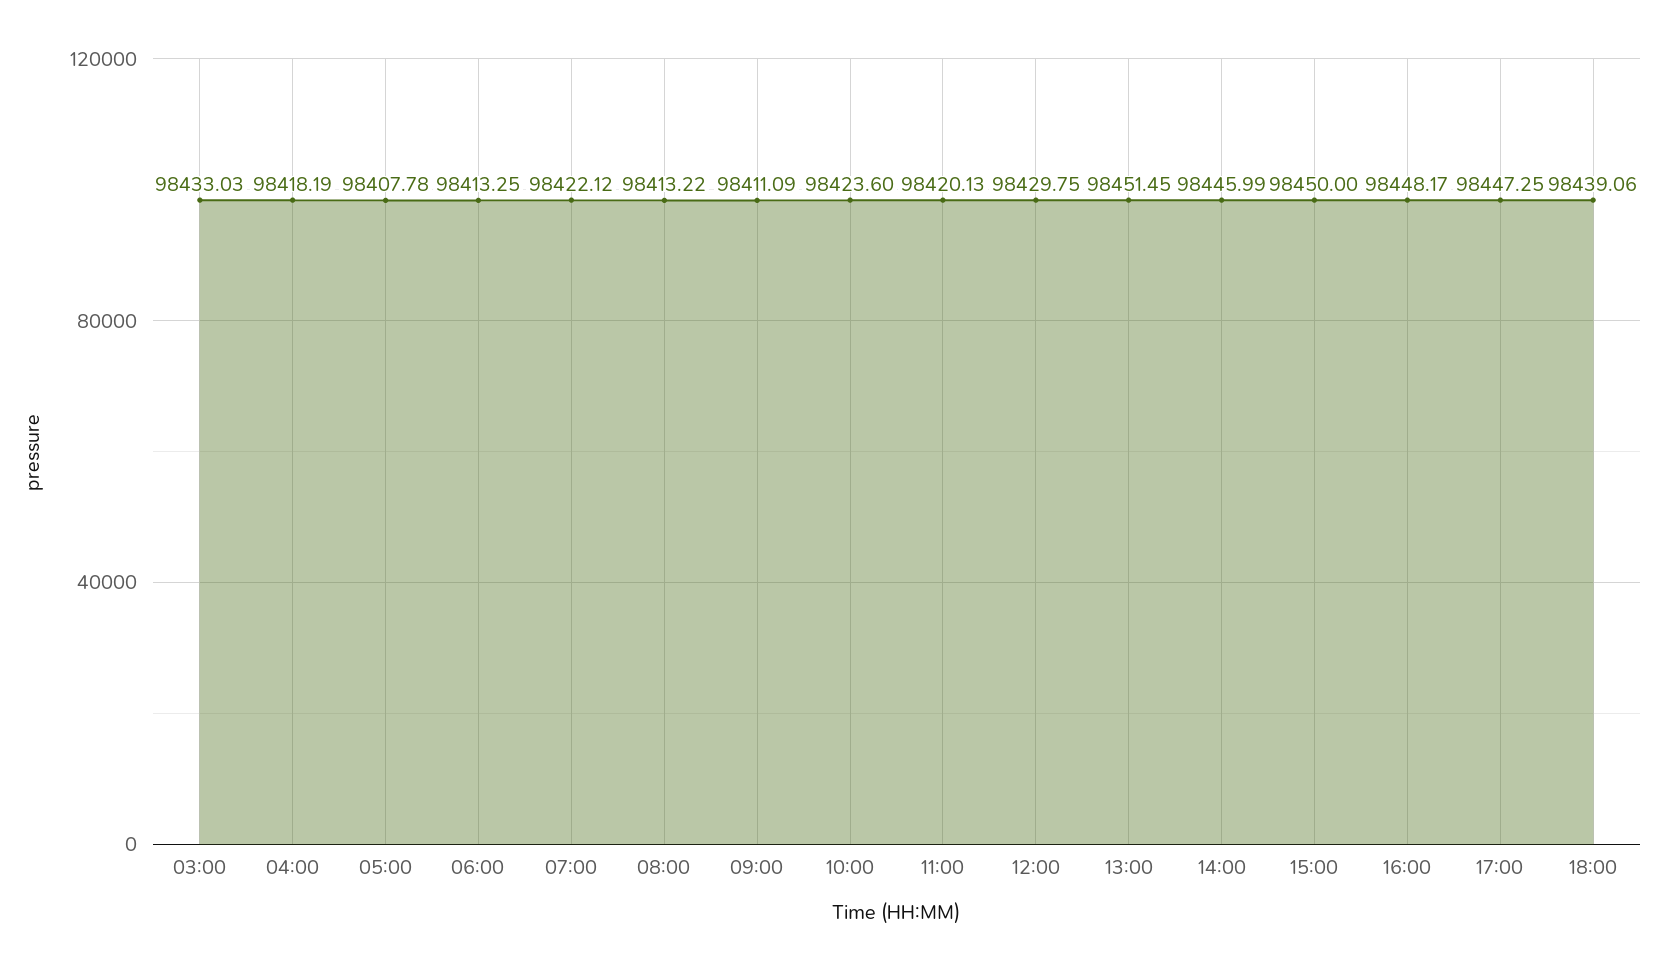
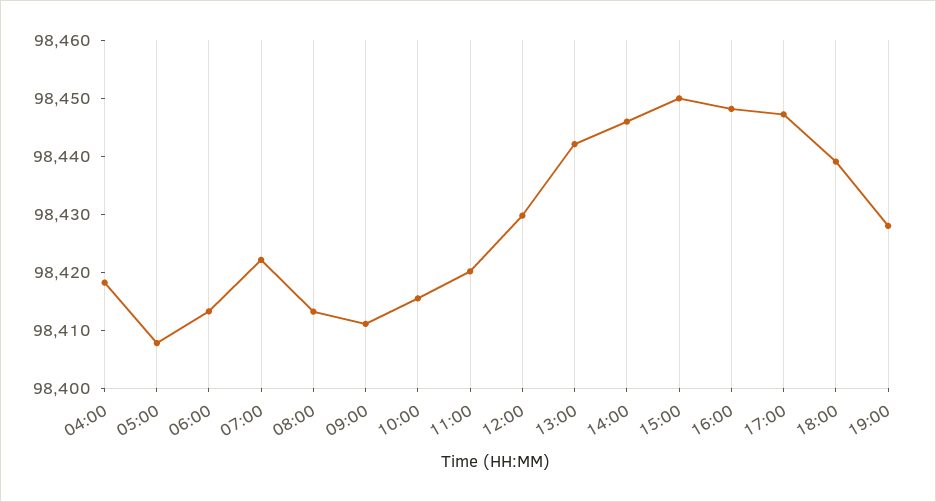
03:00: 98433.03 -> none
10:00: 98423.6 -> 98416
13:00: 98451.45 -> 98442
19:00: none -> 98428

